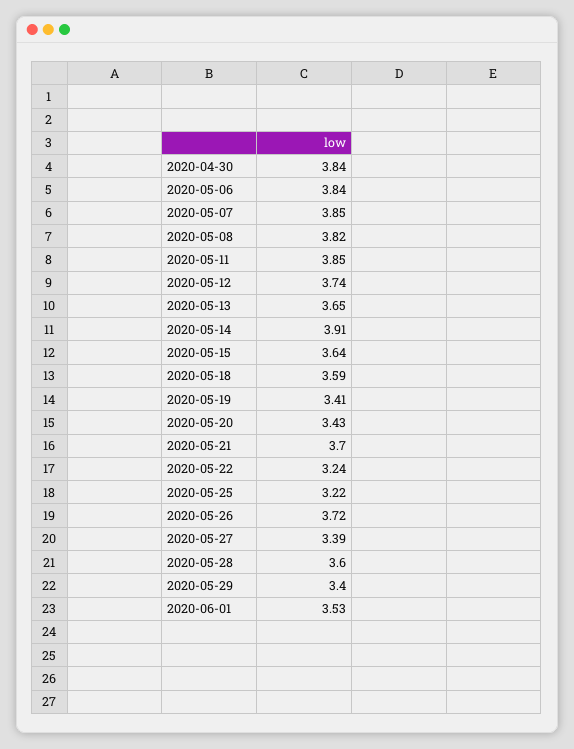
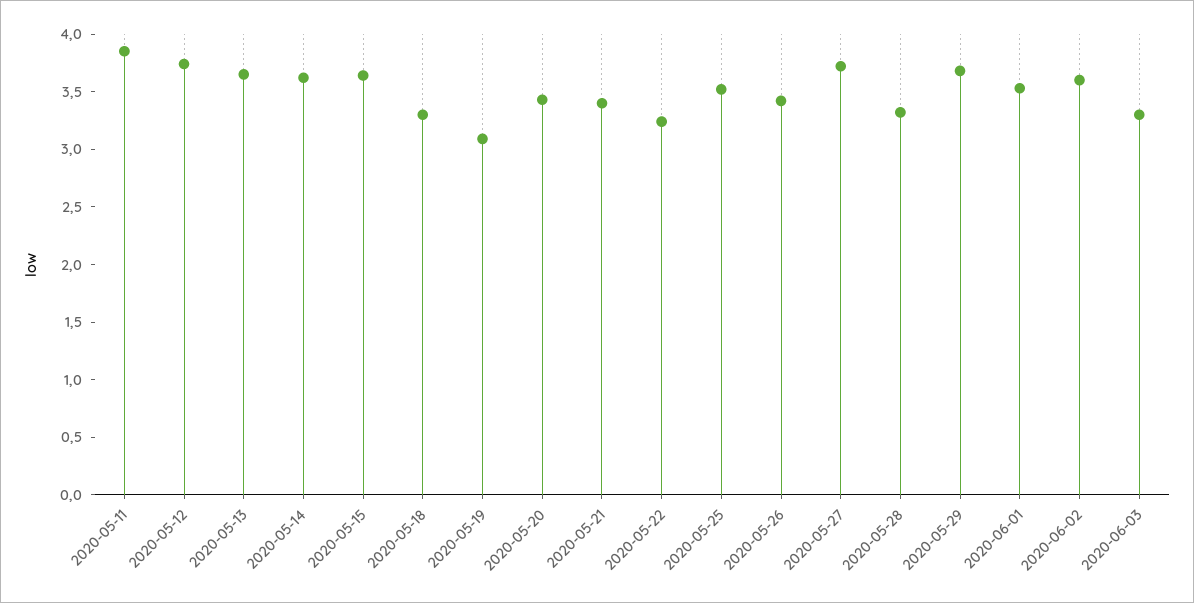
2020-04-30: 3.84 -> none
2020-05-06: 3.84 -> none
2020-05-07: 3.85 -> none
2020-05-08: 3.82 -> none
2020-05-14: 3.91 -> 3.6
2020-05-18: 3.59 -> 3.3
2020-05-19: 3.41 -> 3.1
2020-05-21: 3.7 -> 3.4
2020-05-25: 3.22 -> 3.5
2020-05-26: 3.72 -> 3.4
2020-05-27: 3.39 -> 3.7
2020-05-28: 3.6 -> 3.3
2020-05-29: 3.4 -> 3.7
2020-06-02: none -> 3.6
2020-06-03: none -> 3.3

